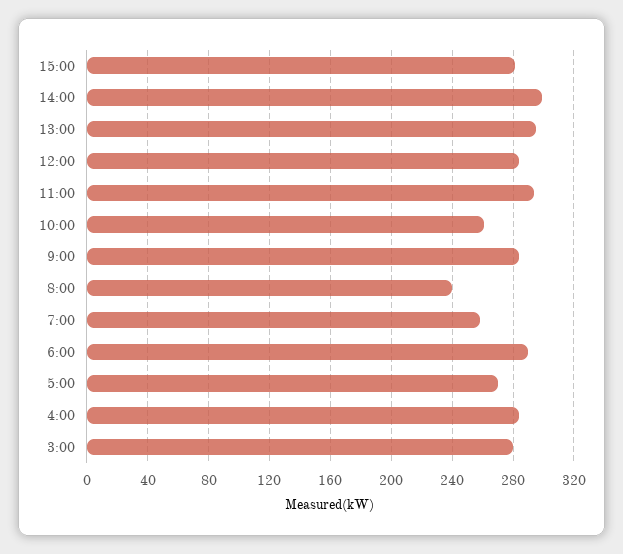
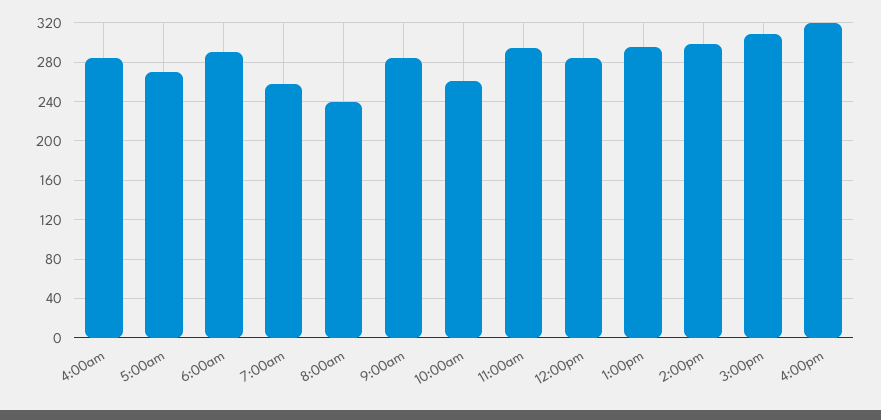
15:00: 280 -> 310
3:00: 280 -> none
4:00pm: none -> 320

